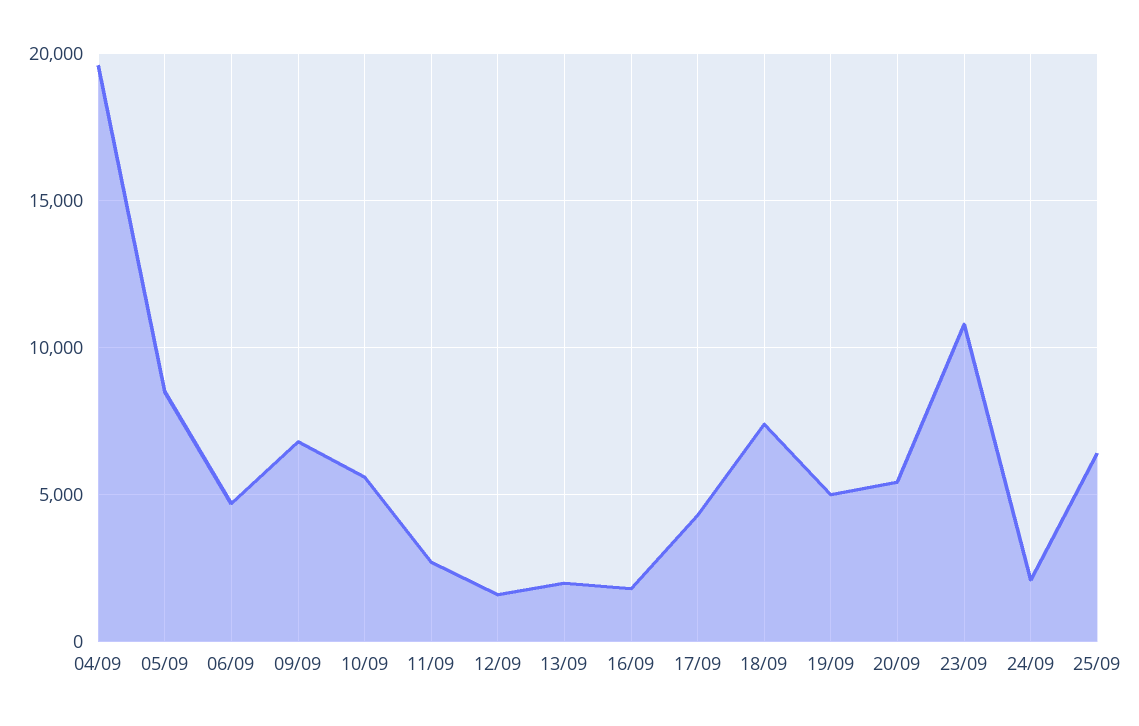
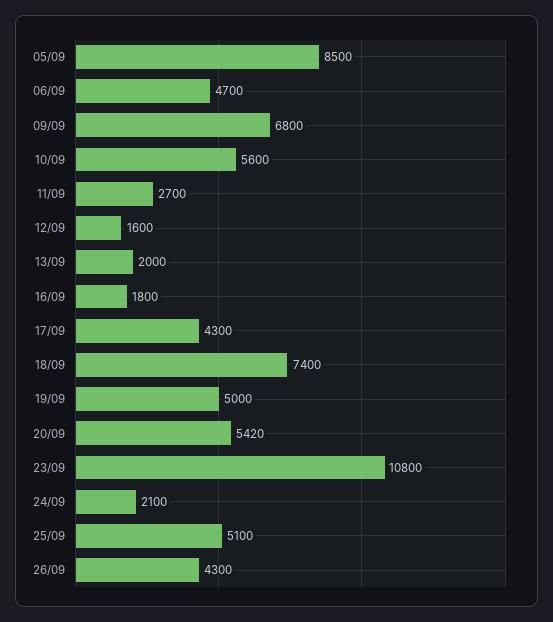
04/09: 19500 -> none
25/09: 6500 -> 5100
26/09: none -> 4300

